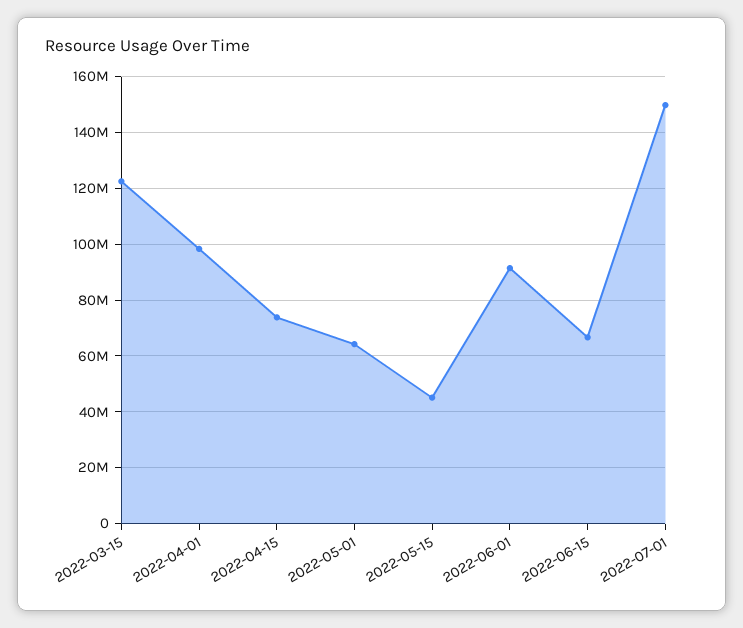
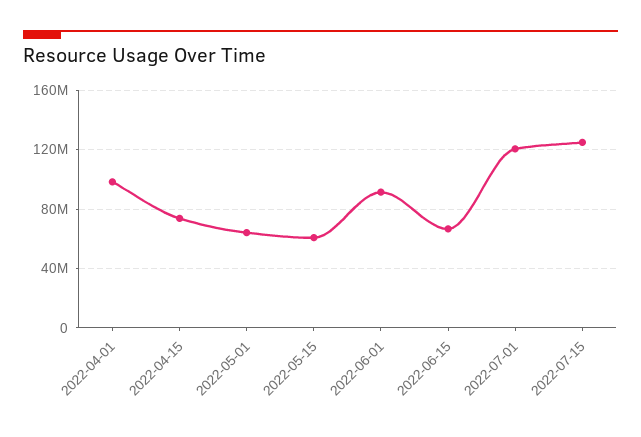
2022-03-15: 122500000 -> none
2022-05-15: 45000000 -> 60000000
2022-07-01: 150000000 -> 120000000
2022-07-15: none -> 125000000

